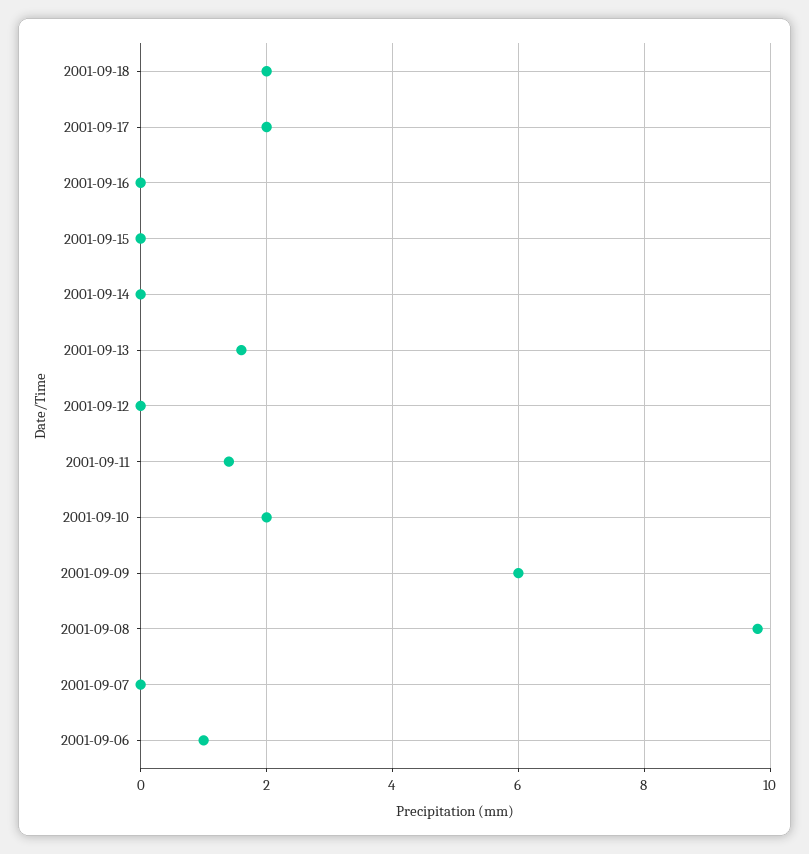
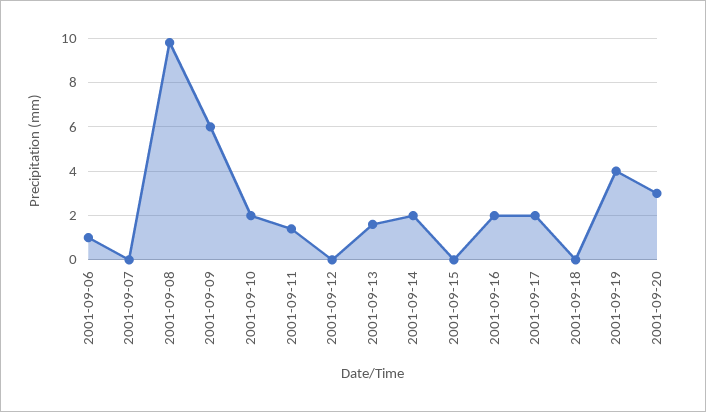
2001-09-18: 2 -> 0
2001-09-16: 0 -> 2
2001-09-14: 0 -> 2
2001-09-19: none -> 4
2001-09-20: none -> 3

